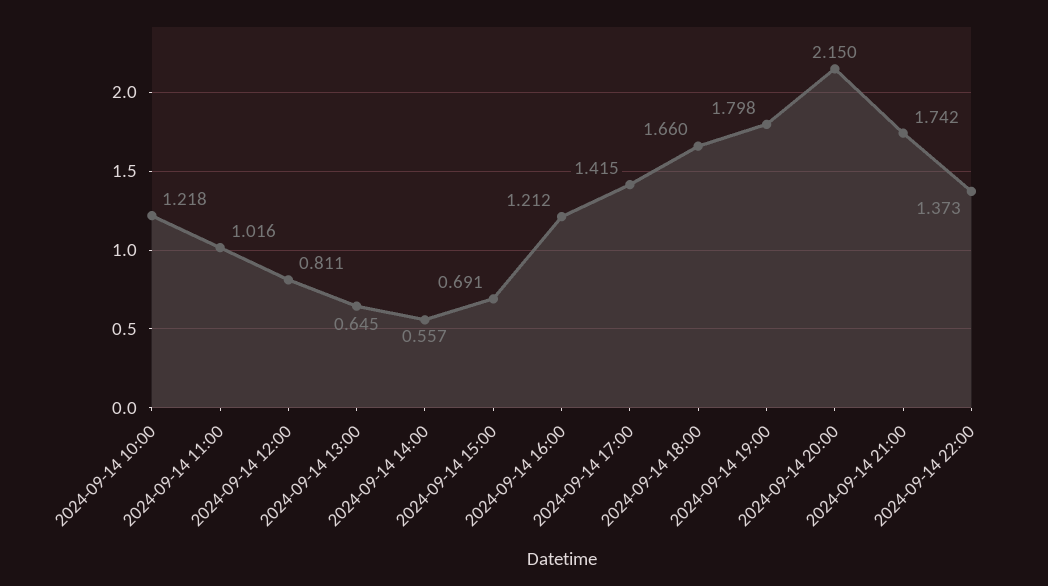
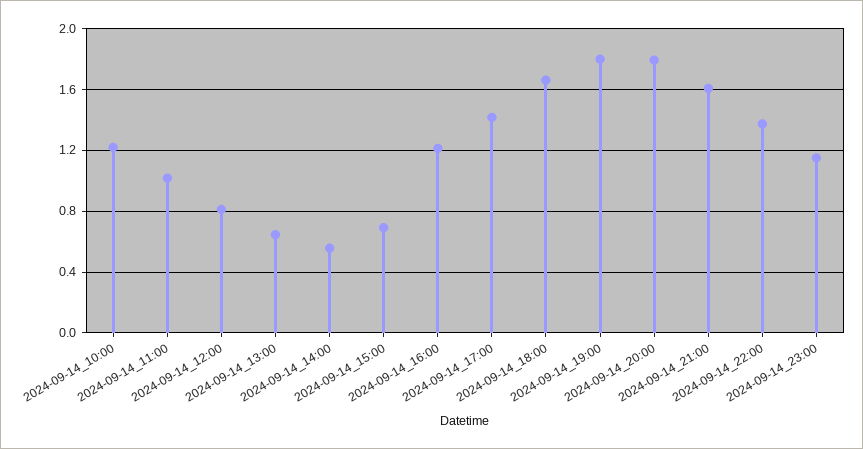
2024-09-14 20:00: 2.15 -> 1.8
2024-09-14 21:00: 1.742 -> 1.6
2024-09-14_23:00: none -> 1.15

